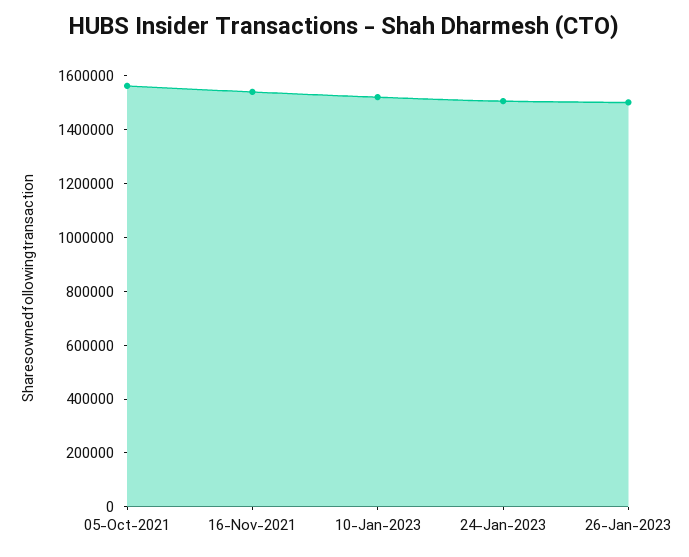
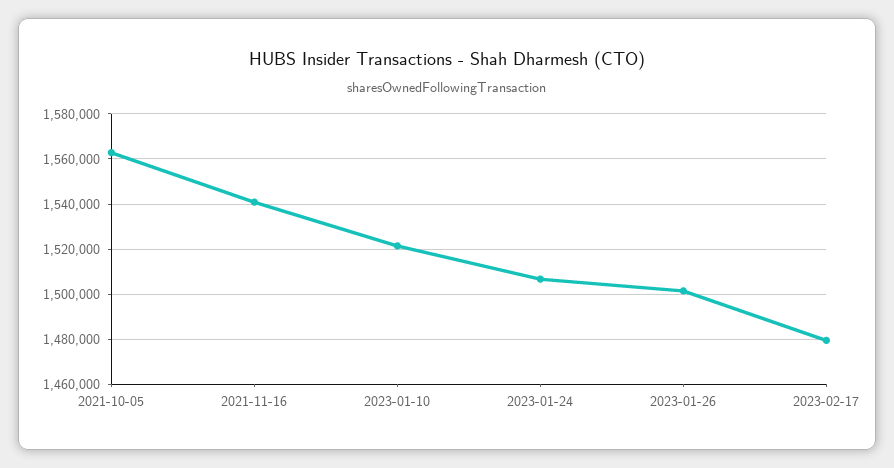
2023-02-17: none -> 1480000

